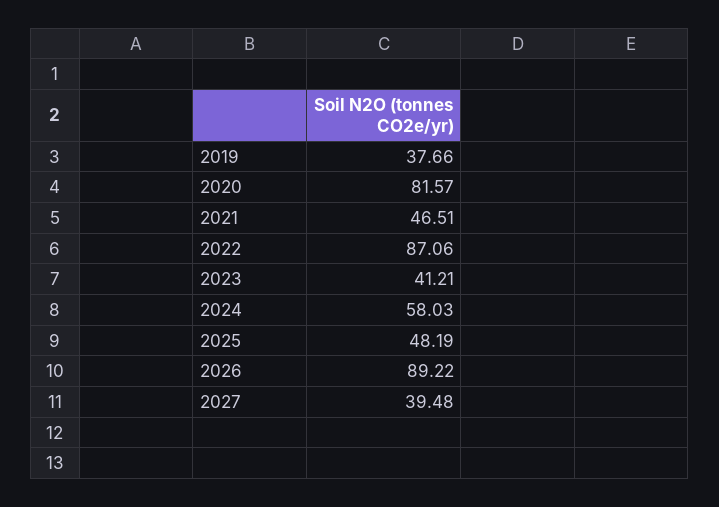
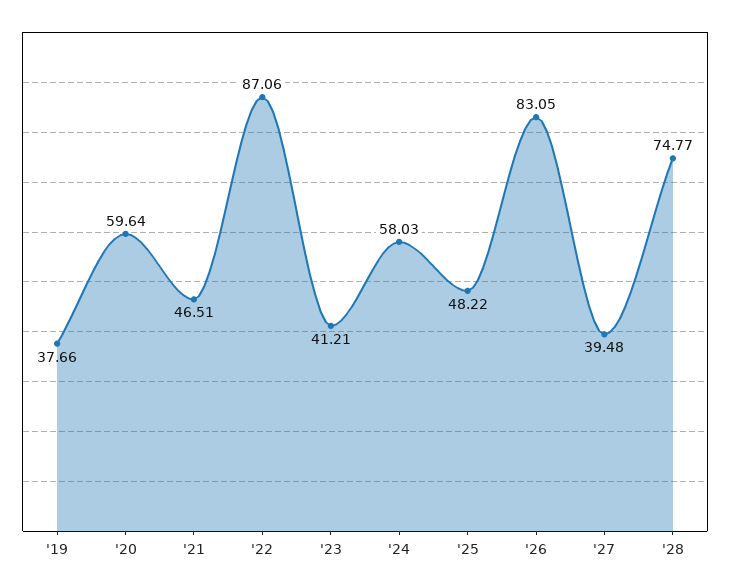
2020: 81.57 -> 59.64
2025: 48.19 -> 48.22
2026: 89.22 -> 83.05
'28: none -> 74.77

